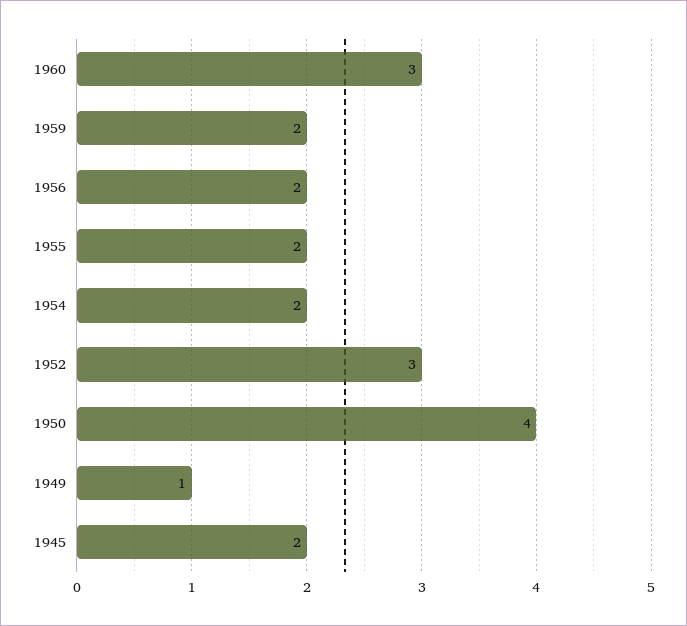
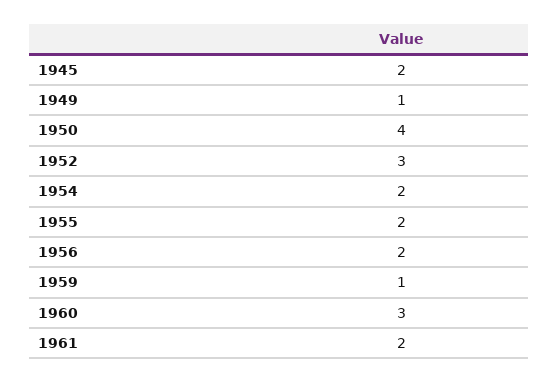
1959: 2 -> 1
1961: none -> 2

